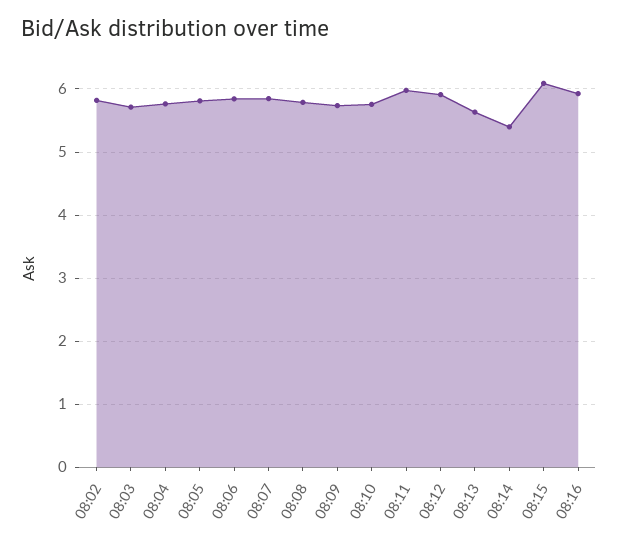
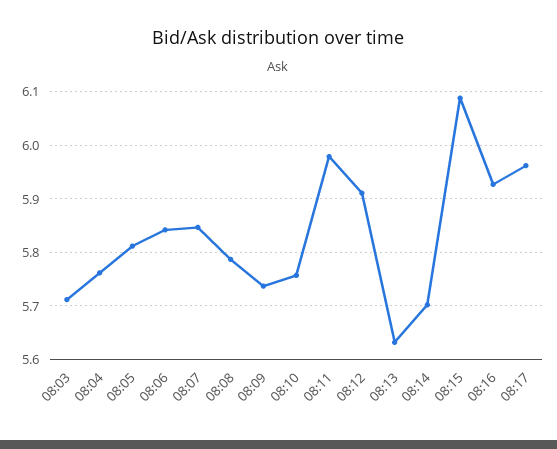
08:02: 5.8 -> none
08:14: 5.4 -> 5.7
08:17: none -> 5.96

